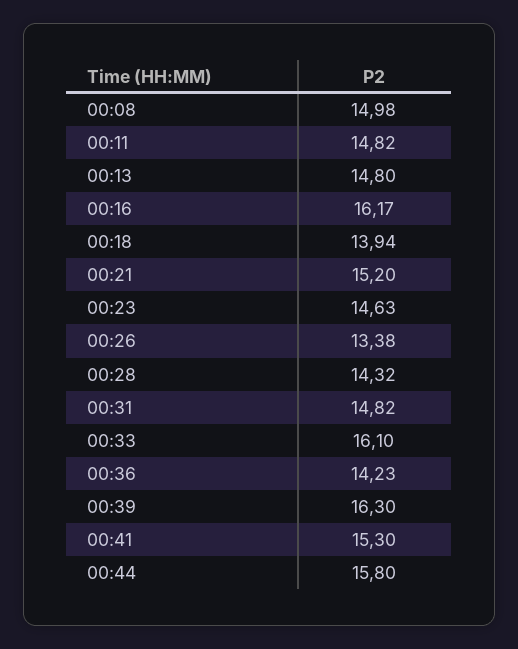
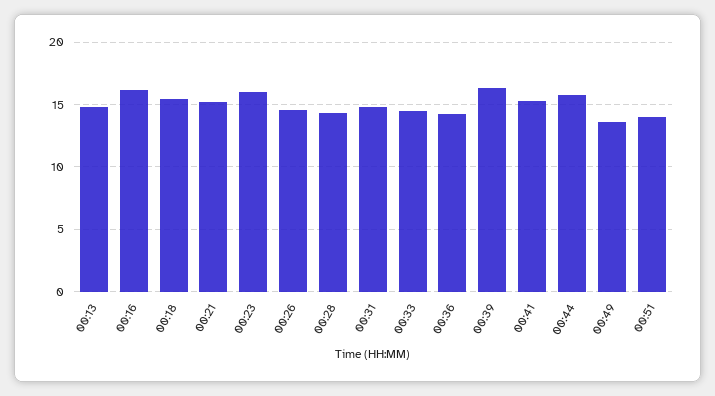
00:08: 14.98 -> none
00:11: 14.82 -> none
00:18: 13.94 -> 15.5
00:23: 14.63 -> 16
00:26: 13.38 -> 14.5
00:33: 16.1 -> 14.5
00:49: none -> 13.5
00:51: none -> 14

